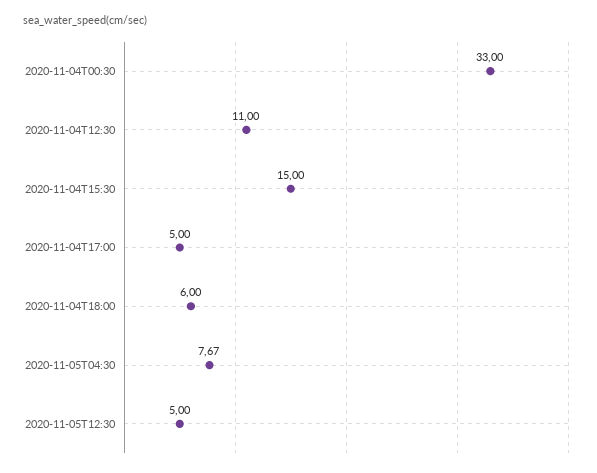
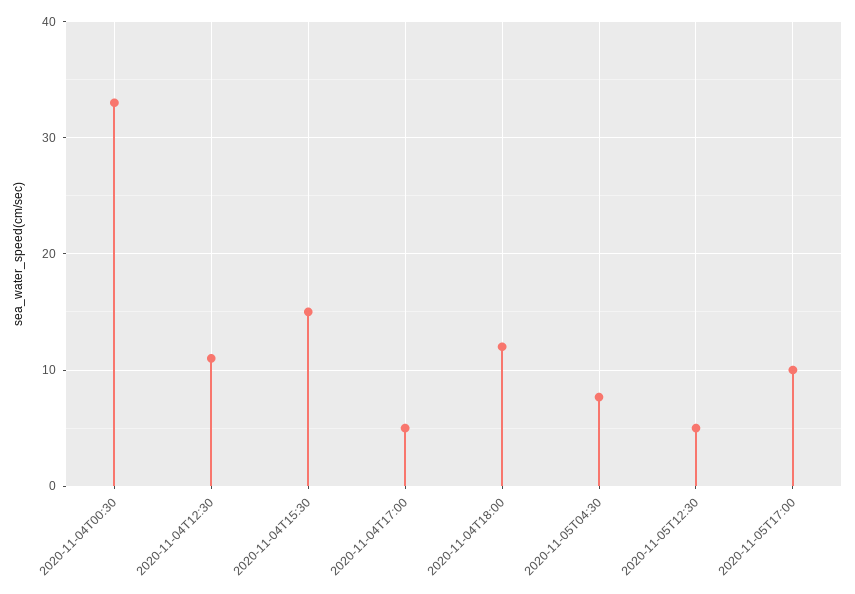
2020-11-04T18:00: 6 -> 12
2020-11-05T17:00: none -> 10

